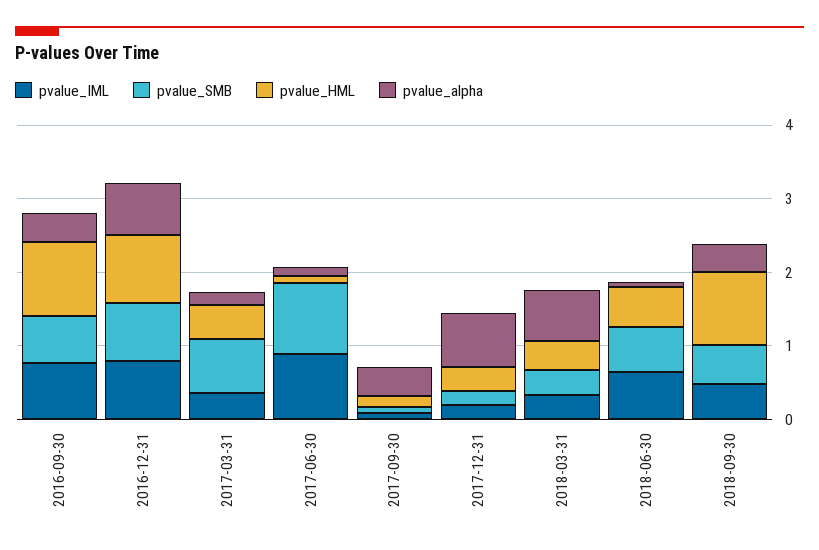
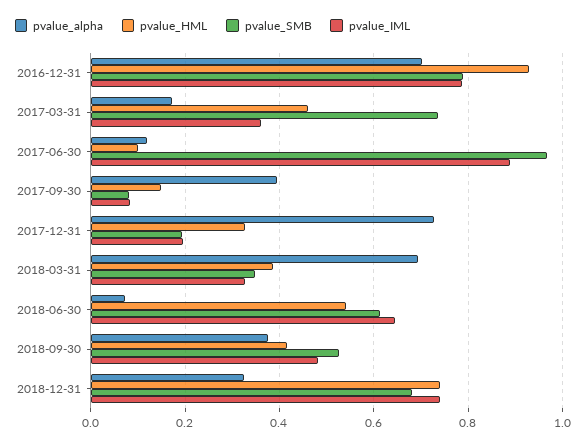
pvalue_IML, 2016-09-30: 0.8 -> none
pvalue_SMB, 2016-09-30: 0.6 -> none
pvalue_HML, 2016-09-30: 1 -> none
pvalue_alpha, 2016-09-30: 0.4 -> none
pvalue_HML, 2018-09-30: 1 -> 0.42
pvalue_alpha, 2018-12-31: none -> 0.32
pvalue_HML, 2018-12-31: none -> 0.74
pvalue_SMB, 2018-12-31: none -> 0.68
pvalue_IML, 2018-12-31: none -> 0.74

